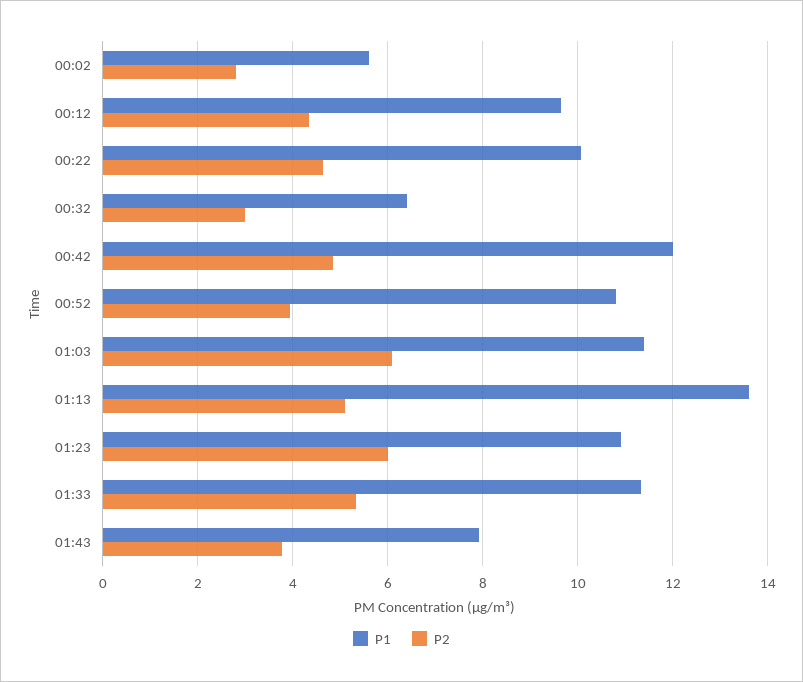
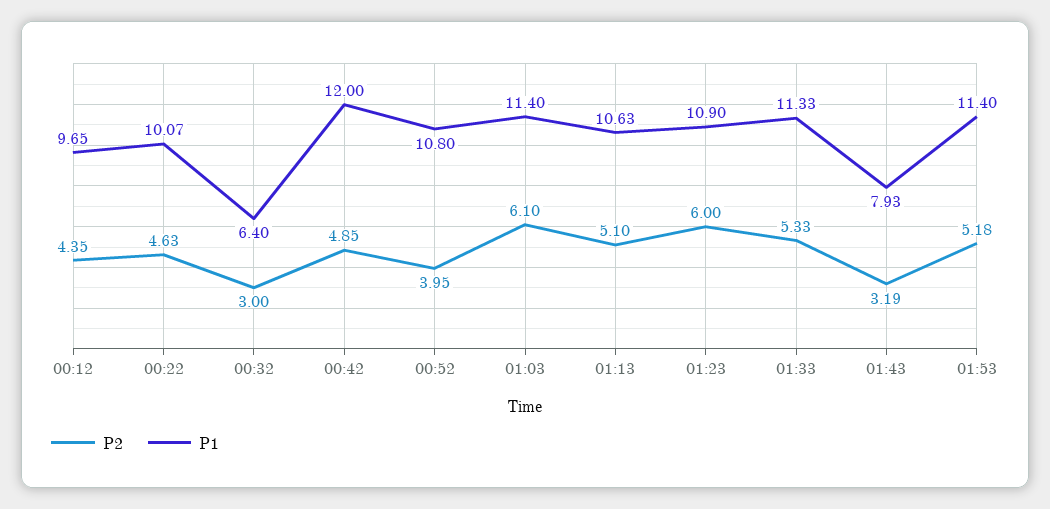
P1, 00:02: 5.6 -> none
P2, 00:02: 2.8 -> none
P1, 01:13: 13.6 -> 10.63
P2, 01:43: 3.8 -> 3.19
P2, 01:53: none -> 5.18
P1, 01:53: none -> 11.4

